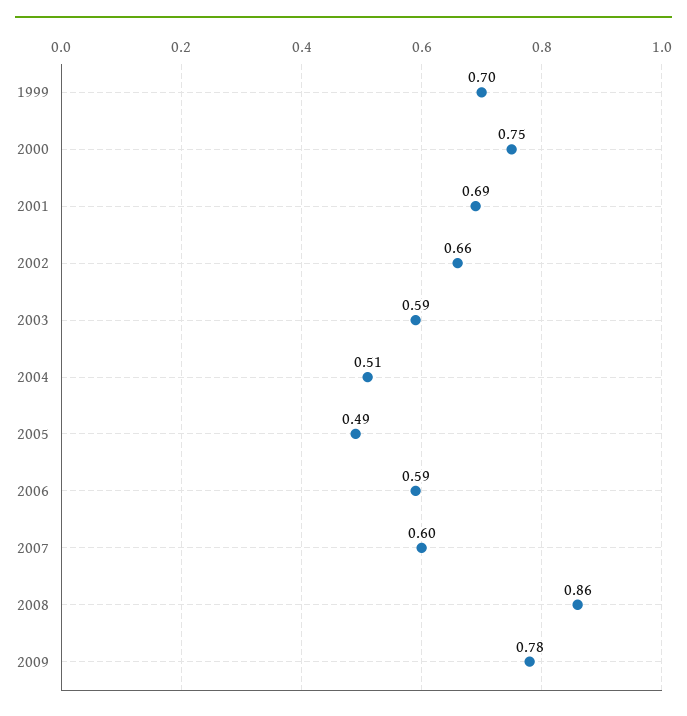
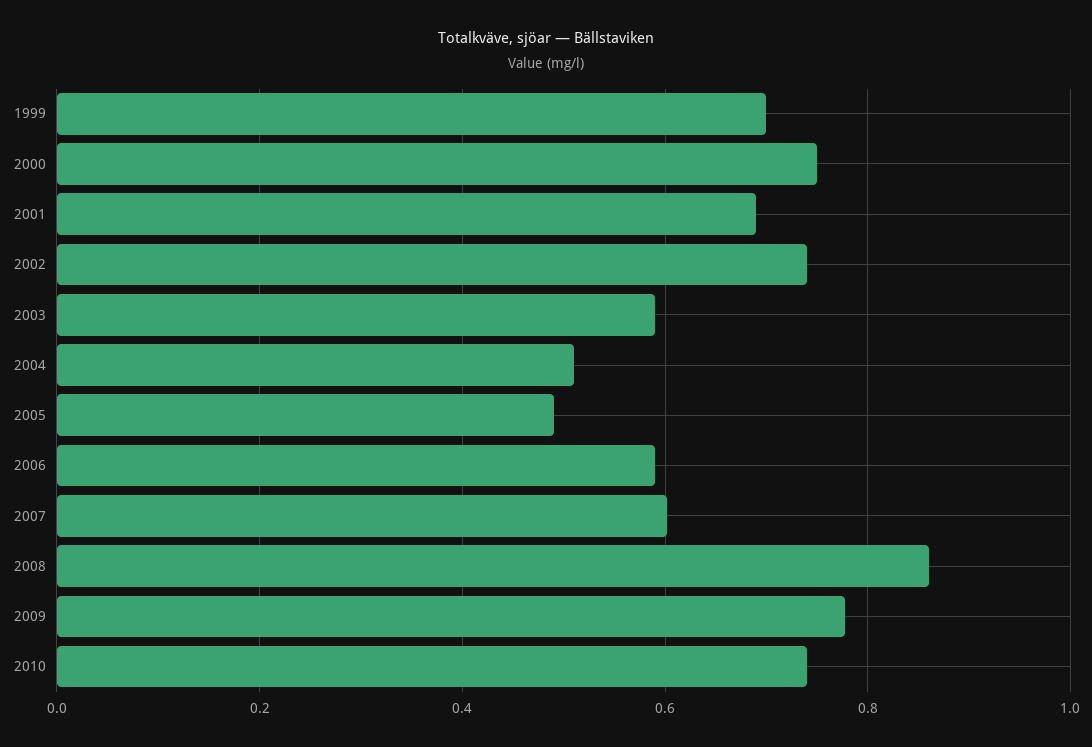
2002: 0.66 -> 0.74
2010: none -> 0.74

